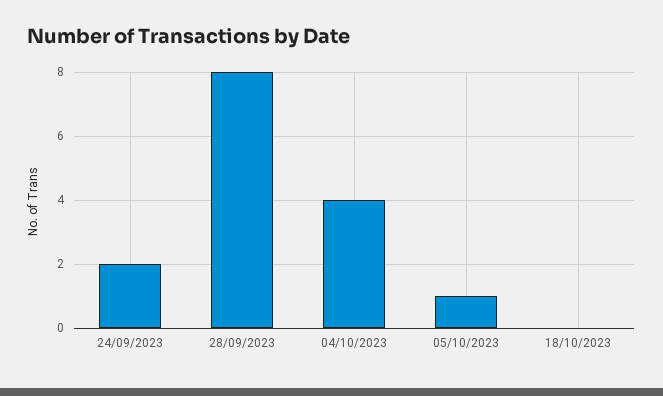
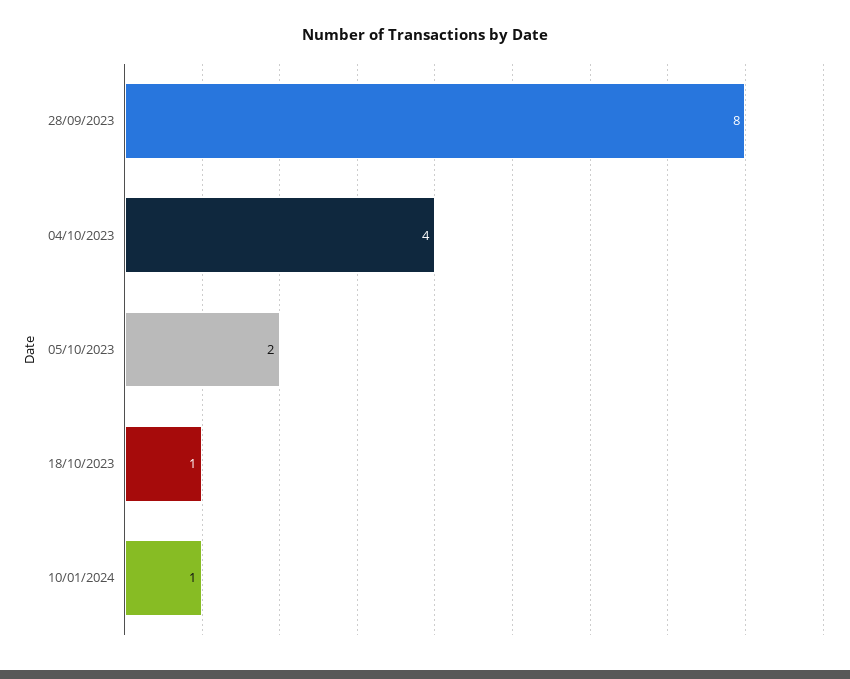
24/09/2023: 2 -> none
05/10/2023: 1 -> 2
18/10/2023: 0 -> 1
10/01/2024: none -> 1

